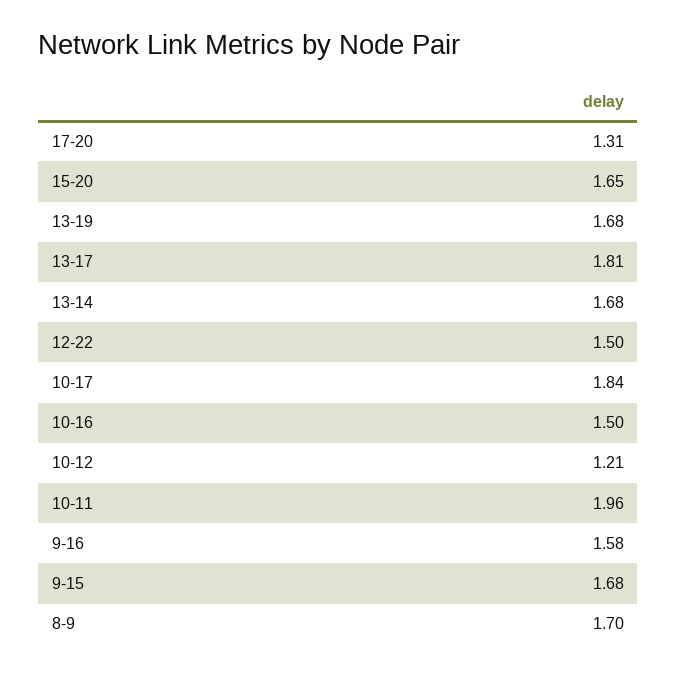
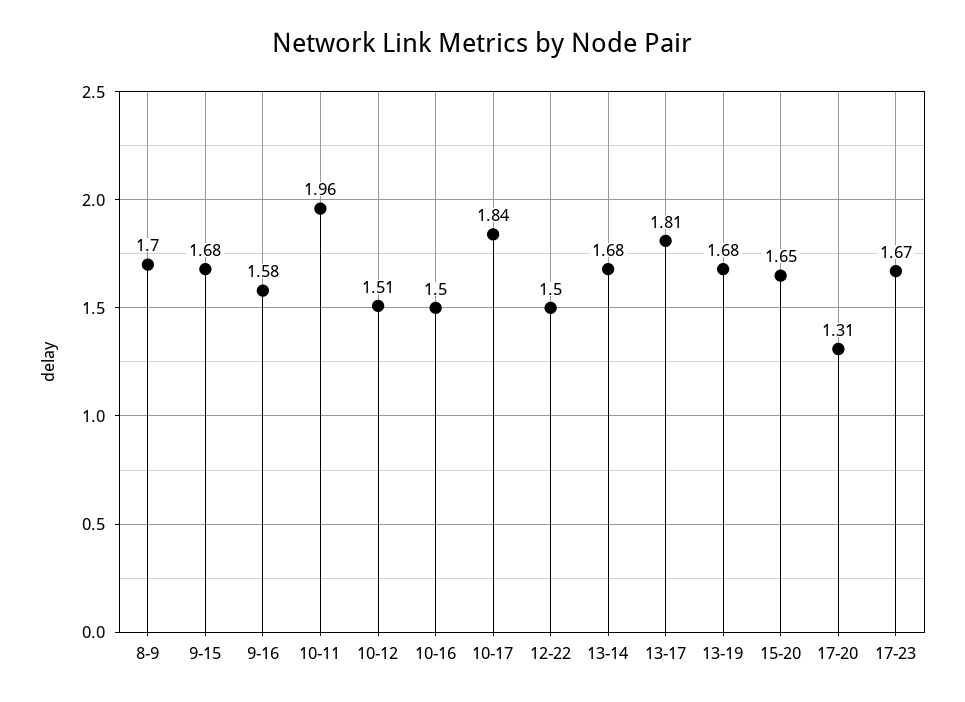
10-12: 1.21 -> 1.51
17-23: none -> 1.67

